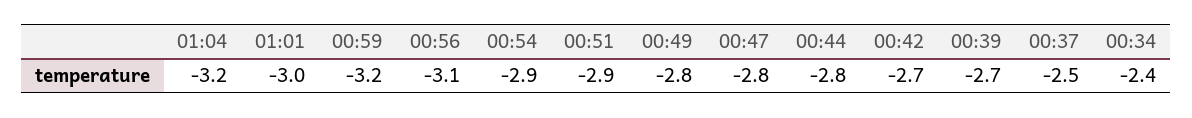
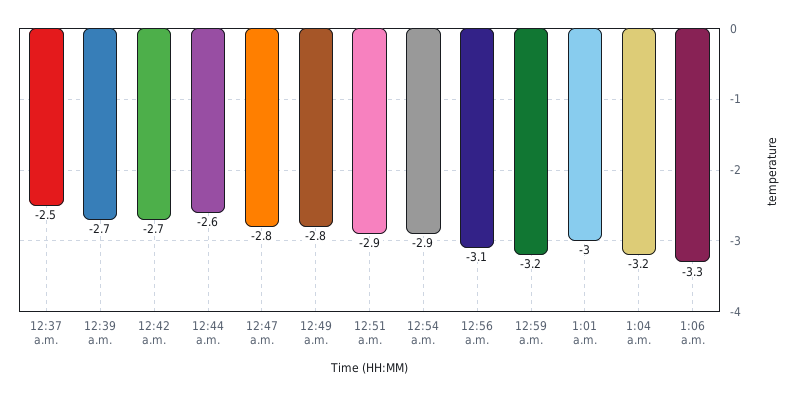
00:44: -2.8 -> -2.6
00:34: -2.4 -> none
1:06 a.m.: none -> -3.3

